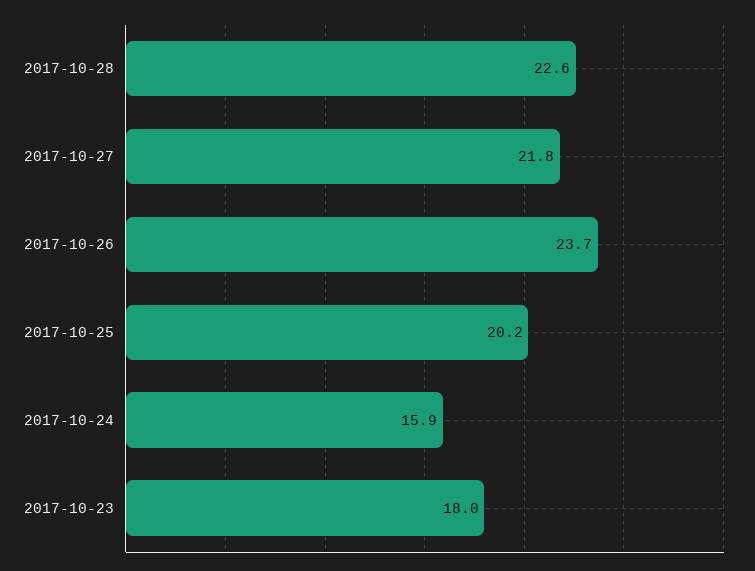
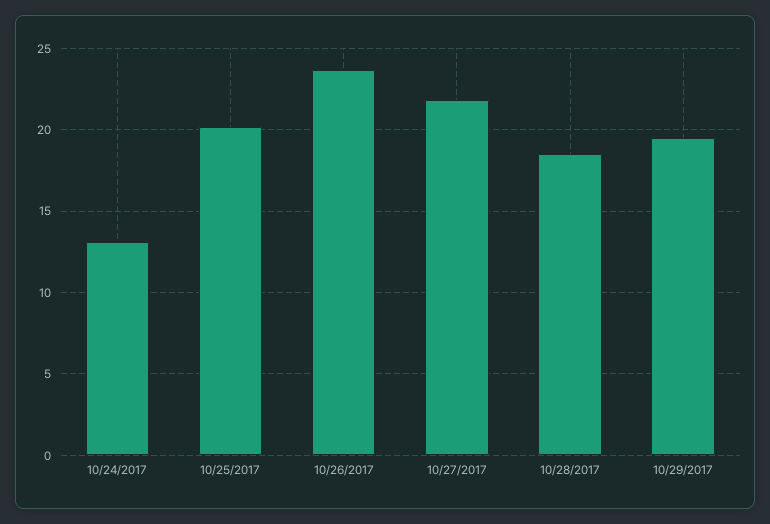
2017-10-28: 22.6 -> 18.5
2017-10-24: 15.9 -> 13
2017-10-23: 18 -> none
10/29/2017: none -> 19.5

